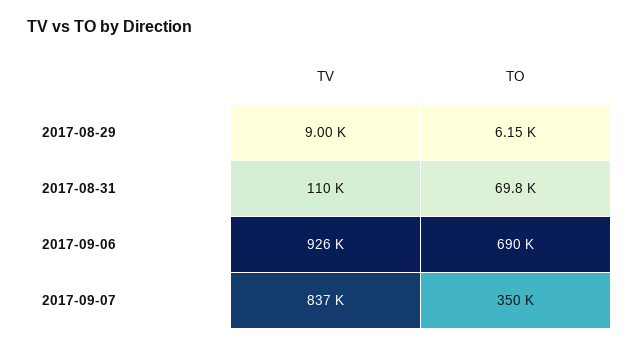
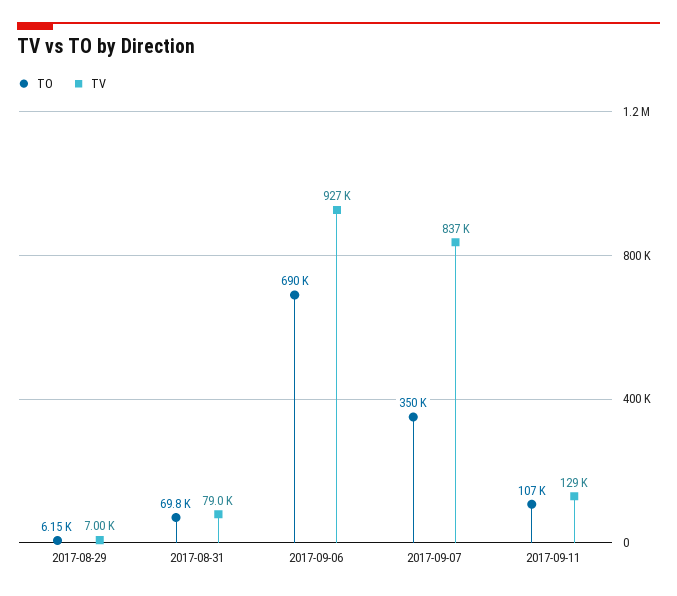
TV, 2017-08-29: 9000 -> 7000
TV, 2017-08-31: 110000 -> 79000
TV, 2017-09-06: 926000 -> 927000
TO, 2017-09-11: none -> 107000
TV, 2017-09-11: none -> 129000

